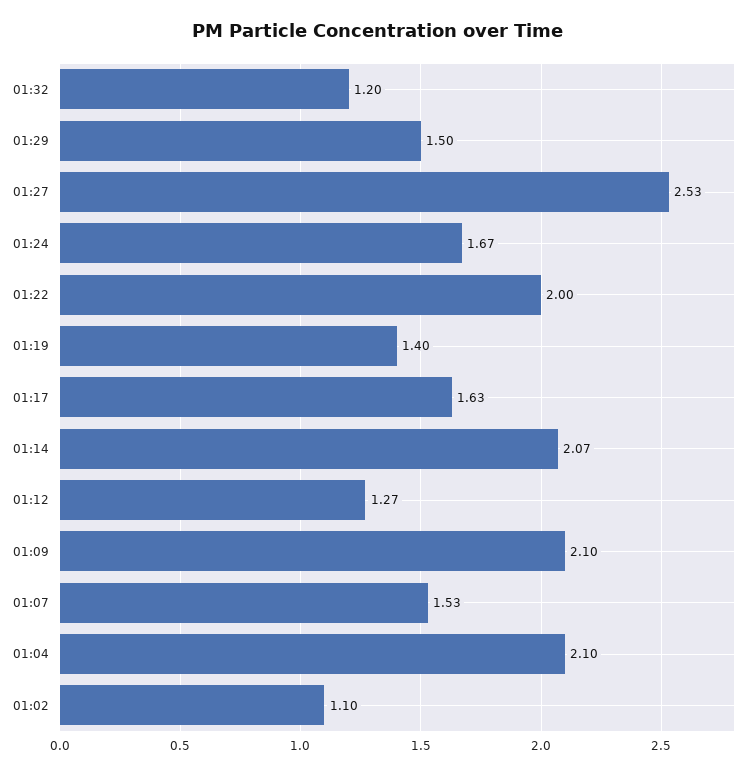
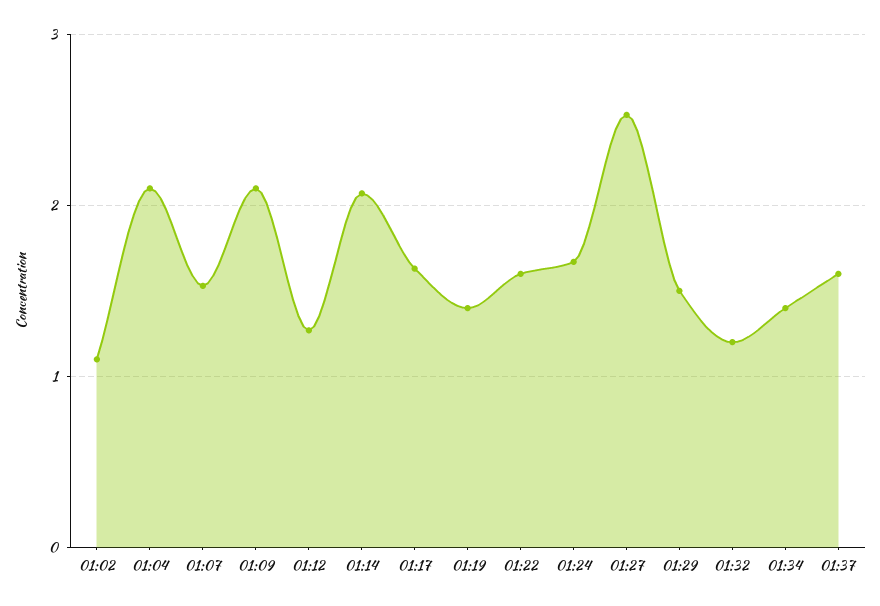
01:22: 2 -> 1.6
01:34: none -> 1.4
01:37: none -> 1.6

